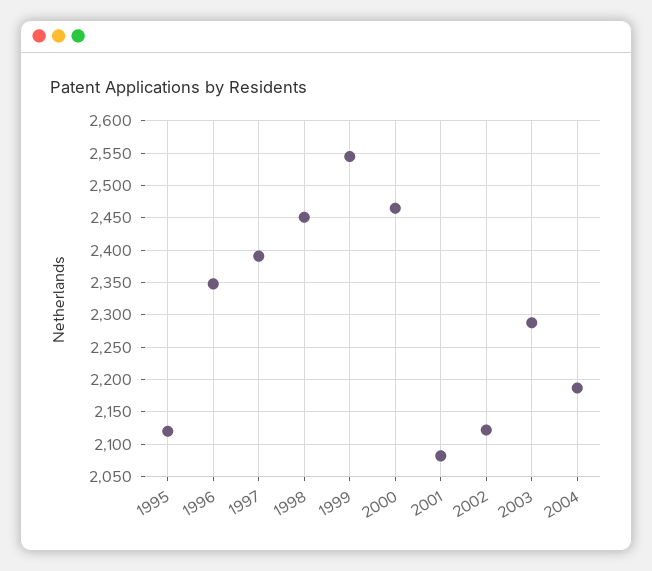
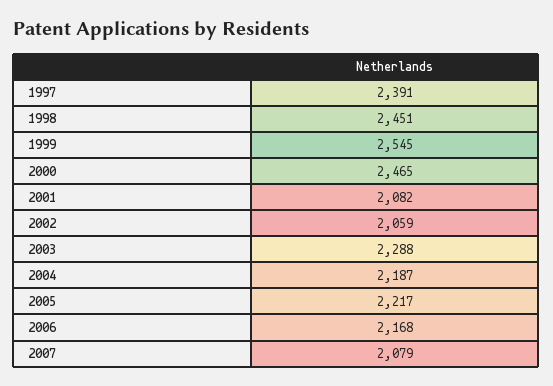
1995: 2120 -> none
1996: 2350 -> none
2002: 2120 -> 2059
2005: none -> 2217
2006: none -> 2168
2007: none -> 2079

